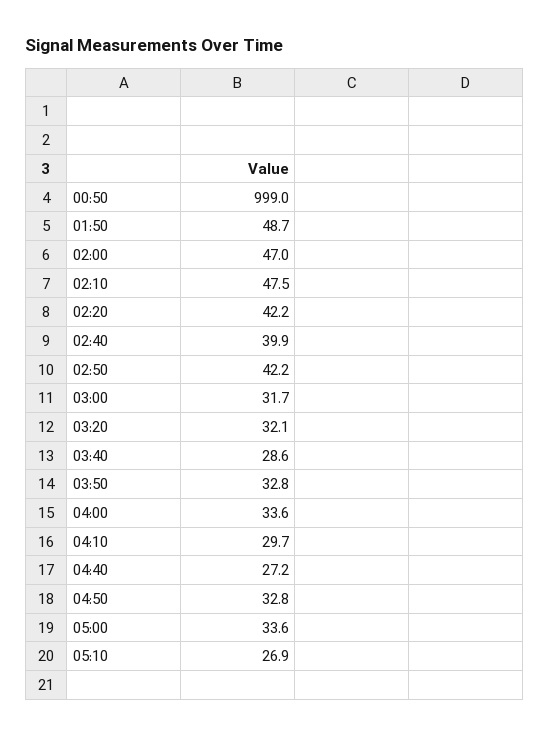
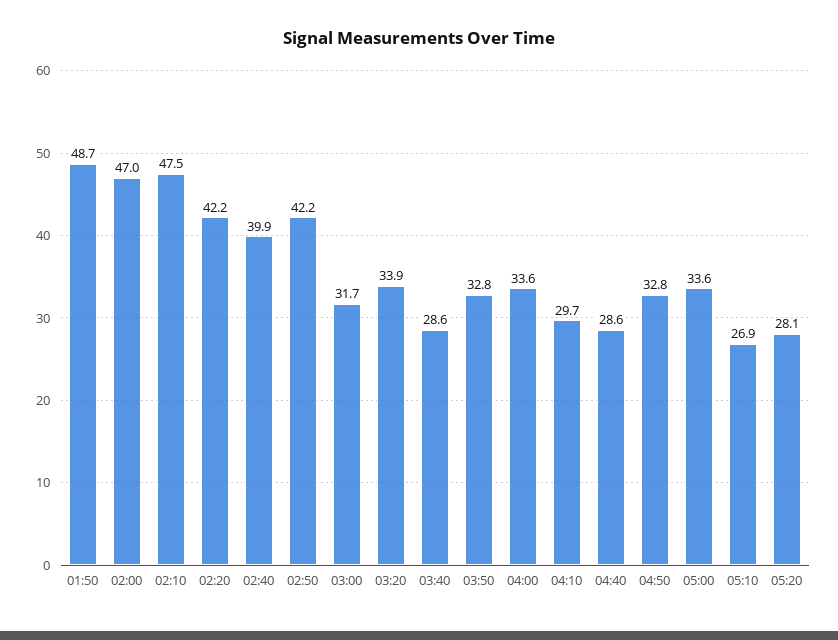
00:50: 999 -> none
03:20: 32.1 -> 33.9
04:40: 27.2 -> 28.6
05:20: none -> 28.1

